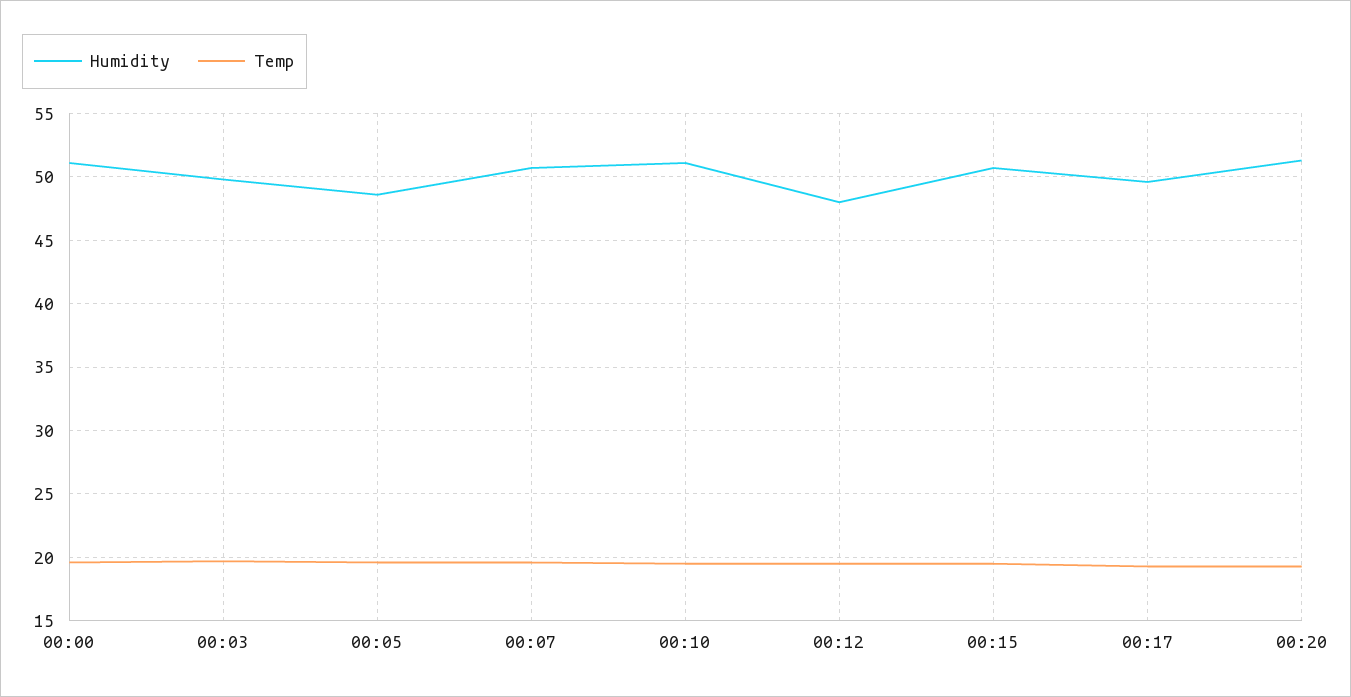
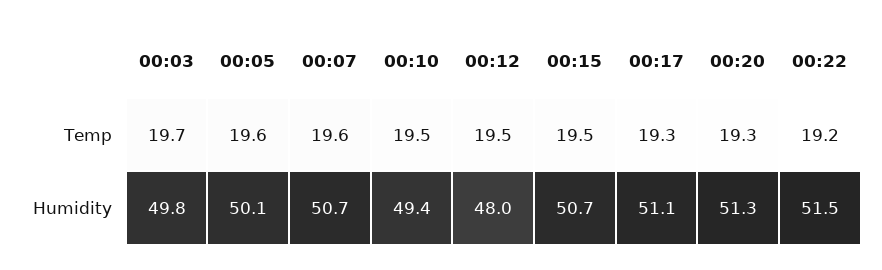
Humidity, 00:00: 51 -> none
Temp, 00:00: 19.5 -> none
Humidity, 00:05: 48.5 -> 50.1
Humidity, 00:10: 51 -> 49.4
Humidity, 00:17: 49.5 -> 51.1
Temp, 00:22: none -> 19.2
Humidity, 00:22: none -> 51.5

